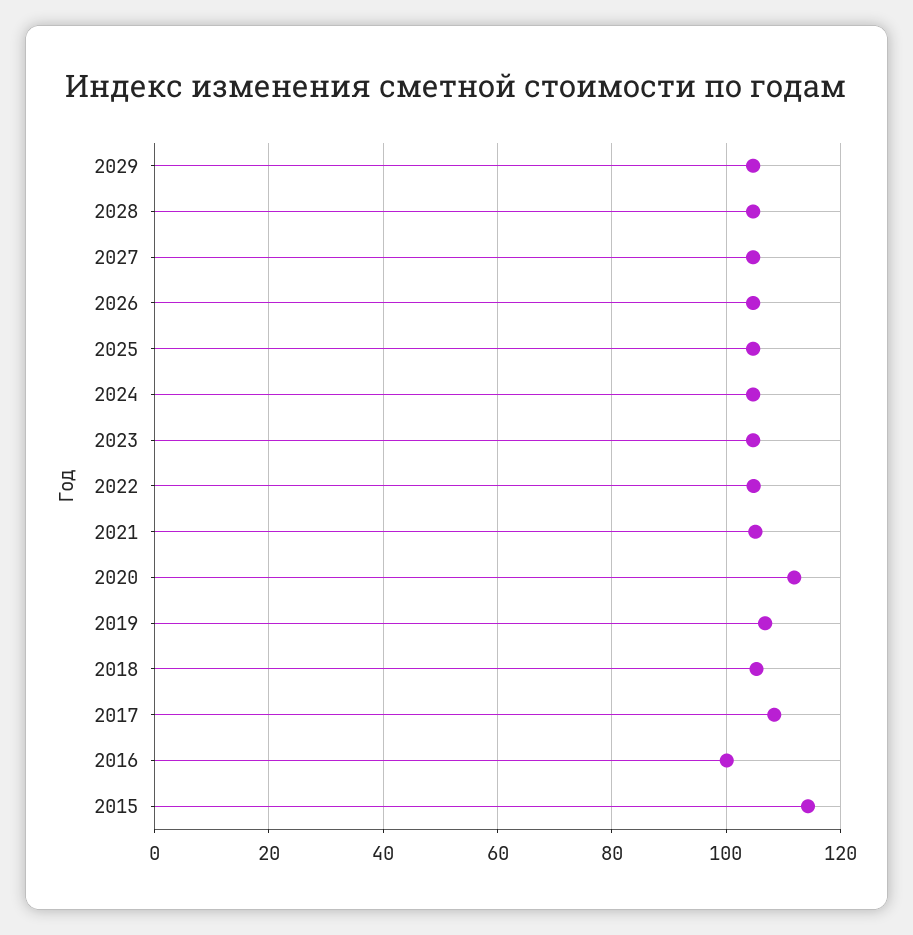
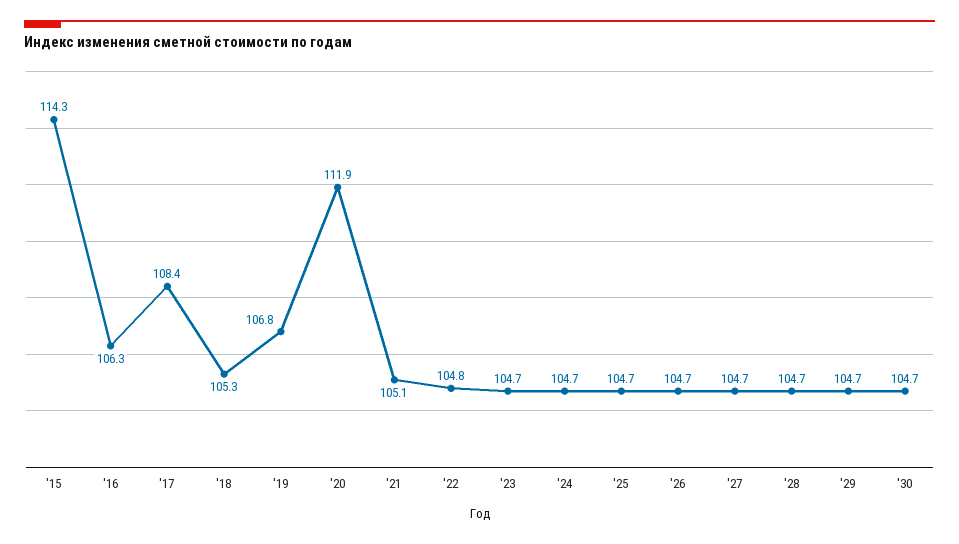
2016: 100 -> 106.3
'30: none -> 104.7

